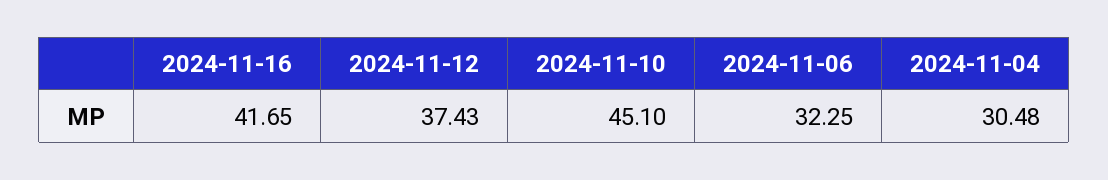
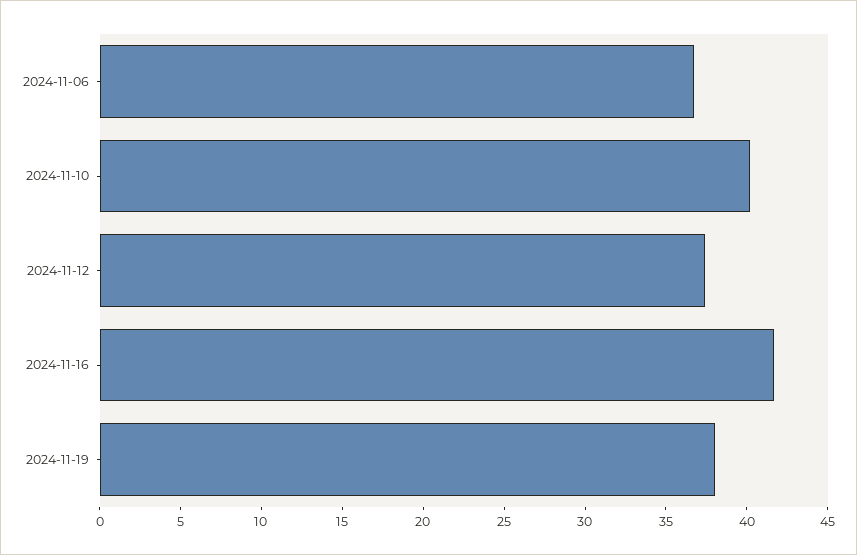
2024-11-10: 45.1 -> 40
2024-11-06: 32.25 -> 37
2024-11-04: 30.48 -> none
2024-11-19: none -> 38

